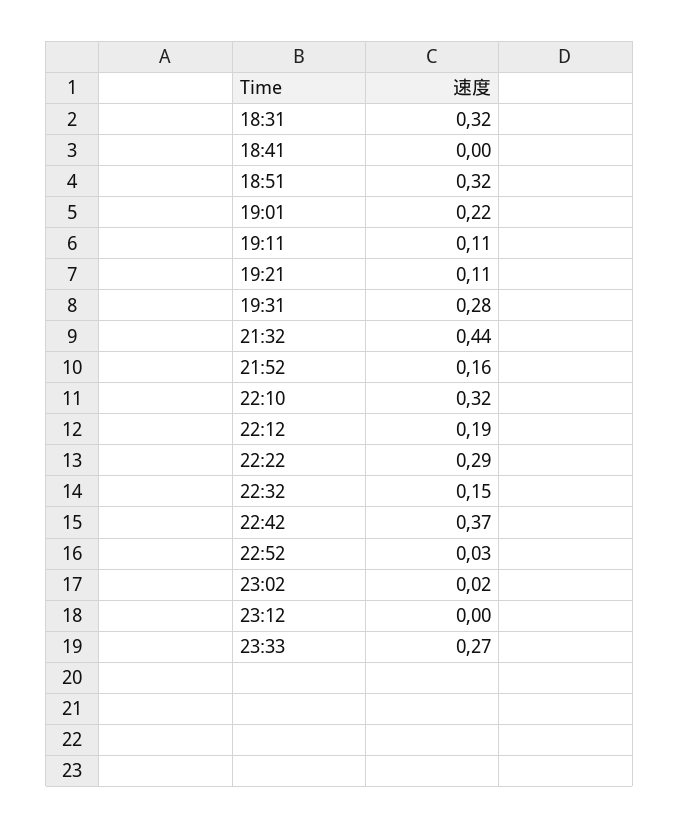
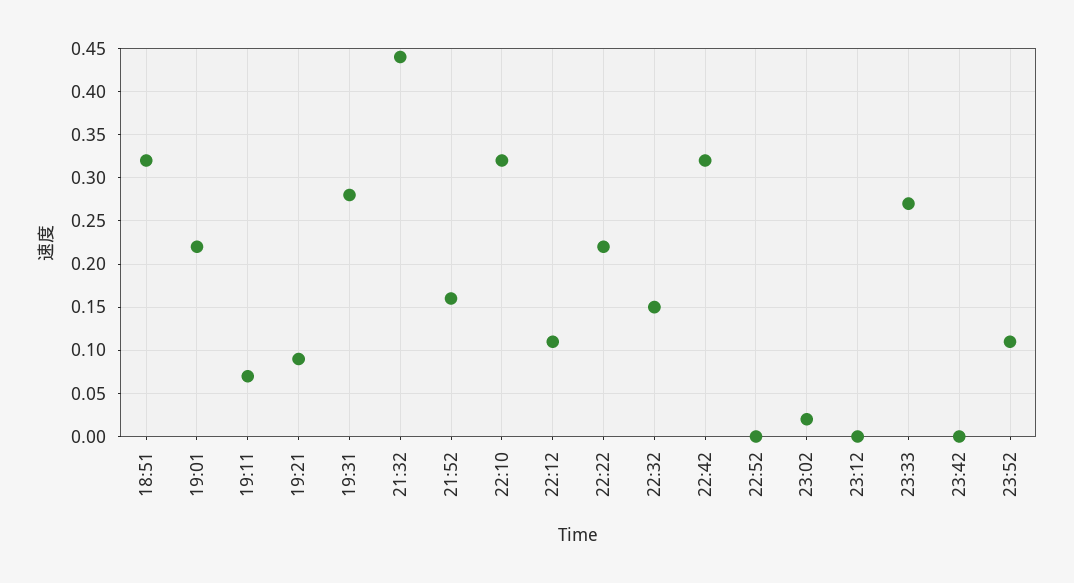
18:31: 0.32 -> none
18:41: 0 -> none
19:11: 0.11 -> 0.07
19:21: 0.11 -> 0.09
22:12: 0.19 -> 0.11
22:22: 0.29 -> 0.22
22:42: 0.37 -> 0.32
22:52: 0.03 -> 0
23:42: none -> 0
23:52: none -> 0.11

